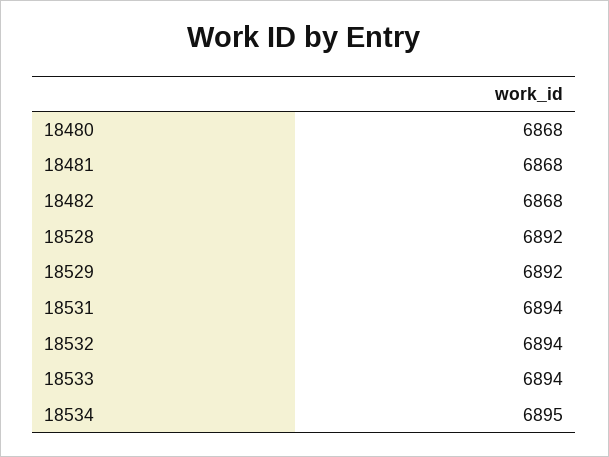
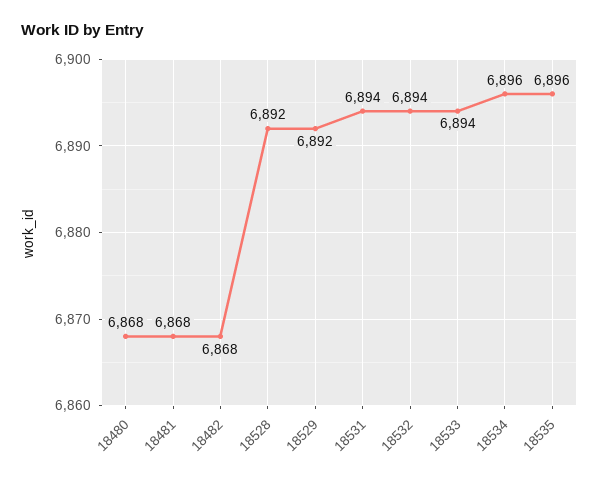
18534: 6895 -> 6896
18535: none -> 6896

